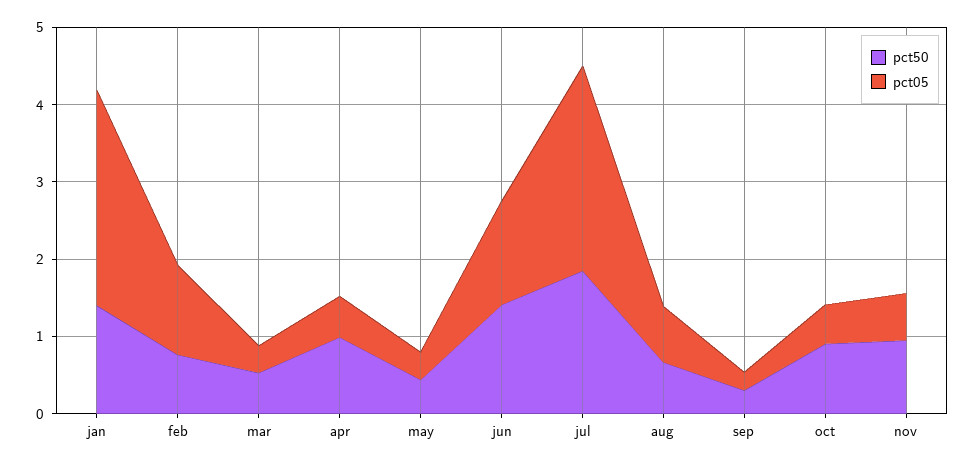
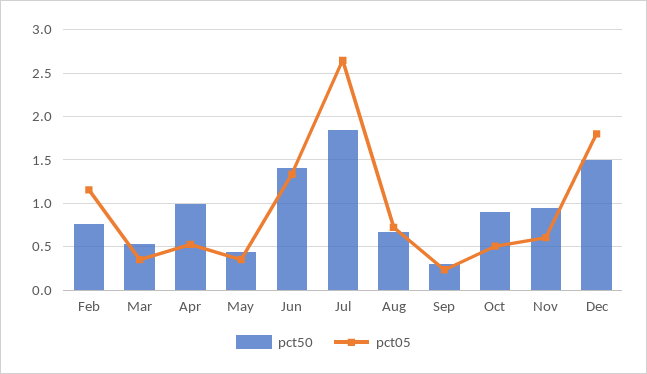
pct50, jan: 1.4 -> none
pct05, jan: 2.8 -> none
pct50, Dec: none -> 1.5
pct05, Dec: none -> 1.8

